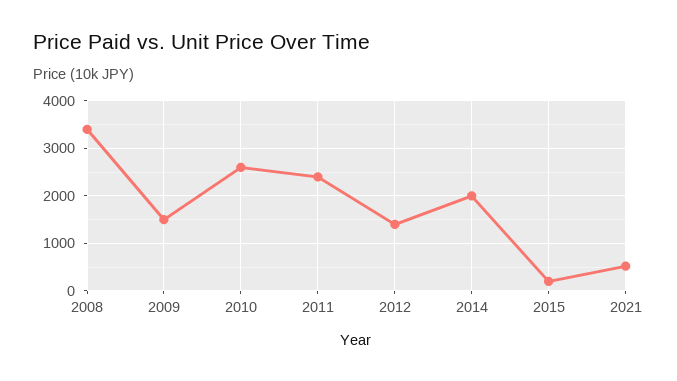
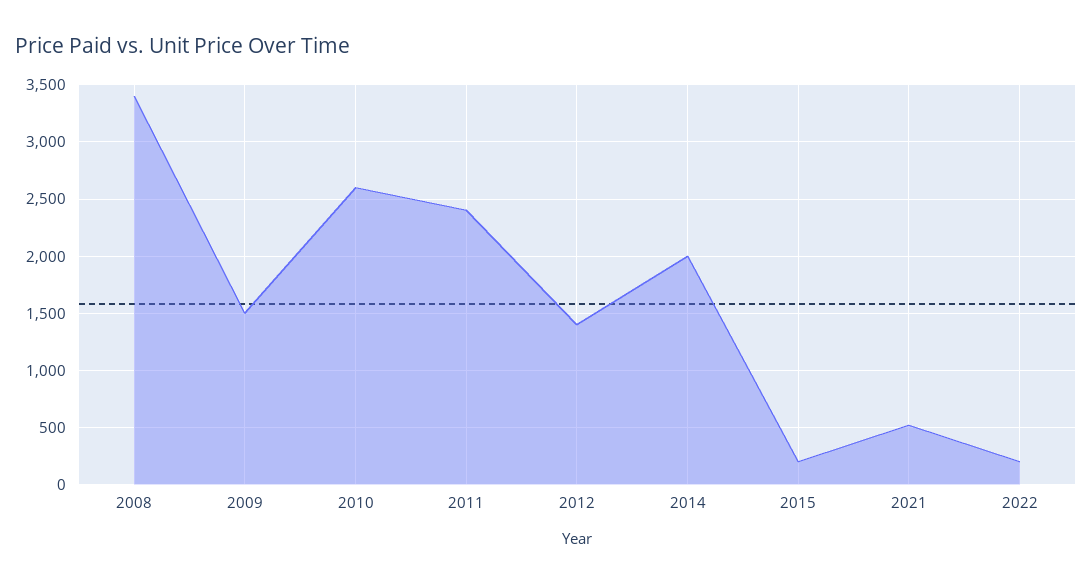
2022: none -> 200

